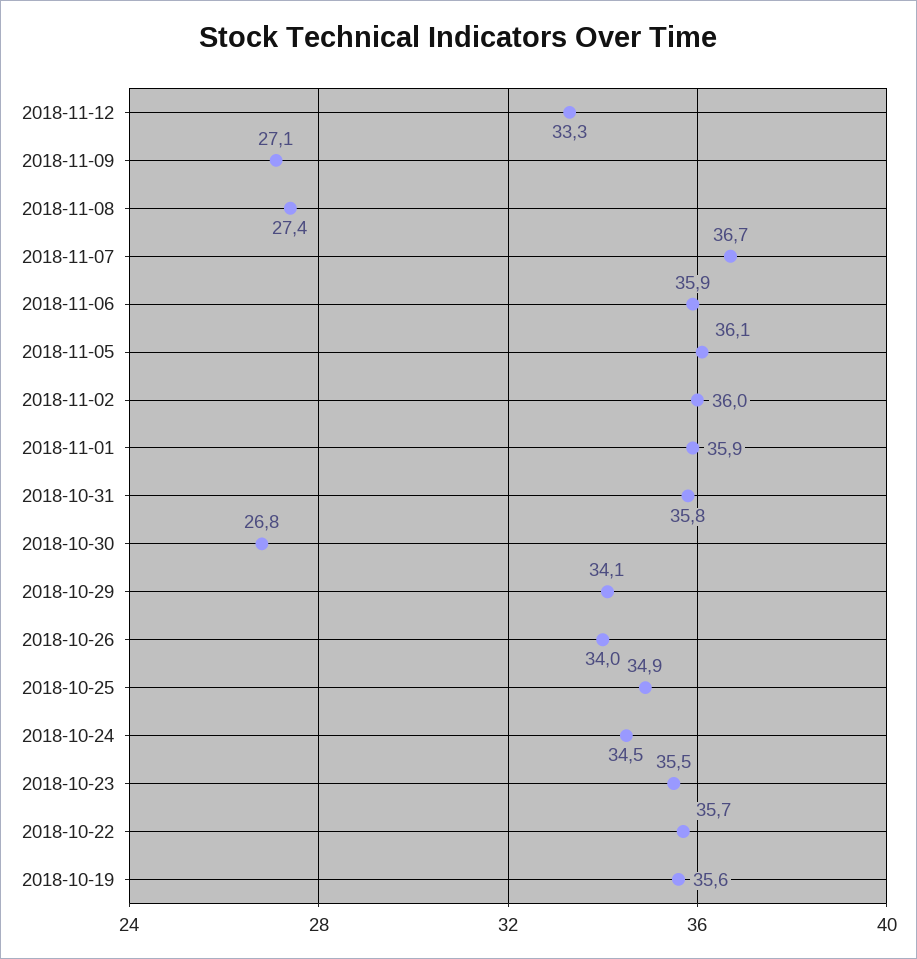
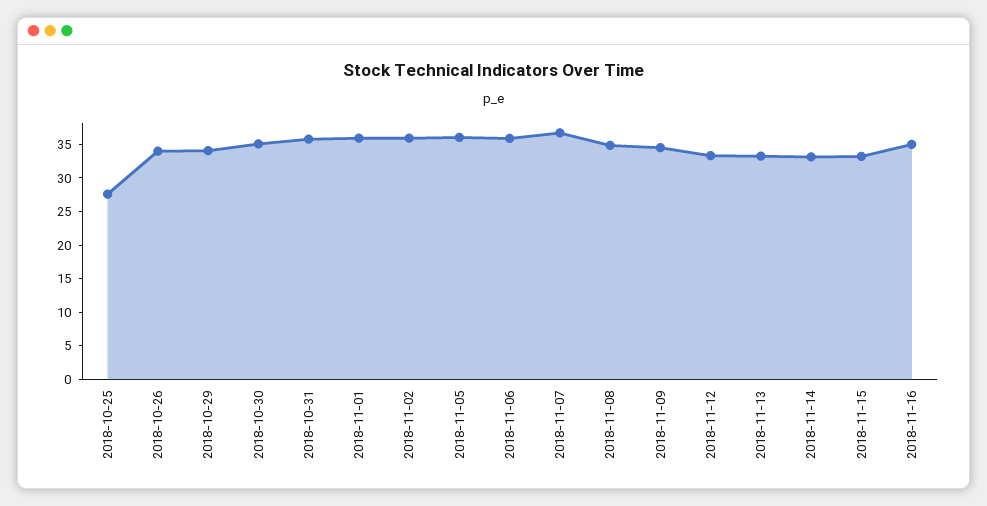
2018-11-09: 27.1 -> 35
2018-11-08: 27.4 -> 35
2018-10-30: 26.8 -> 35
2018-10-25: 34.9 -> 27.5
2018-10-24: 34.5 -> none
2018-10-23: 35.5 -> none
2018-10-22: 35.7 -> none
2018-10-19: 35.6 -> none
2018-11-13: none -> 32.5
2018-11-14: none -> 32.5
2018-11-15: none -> 32.5
2018-11-16: none -> 35

